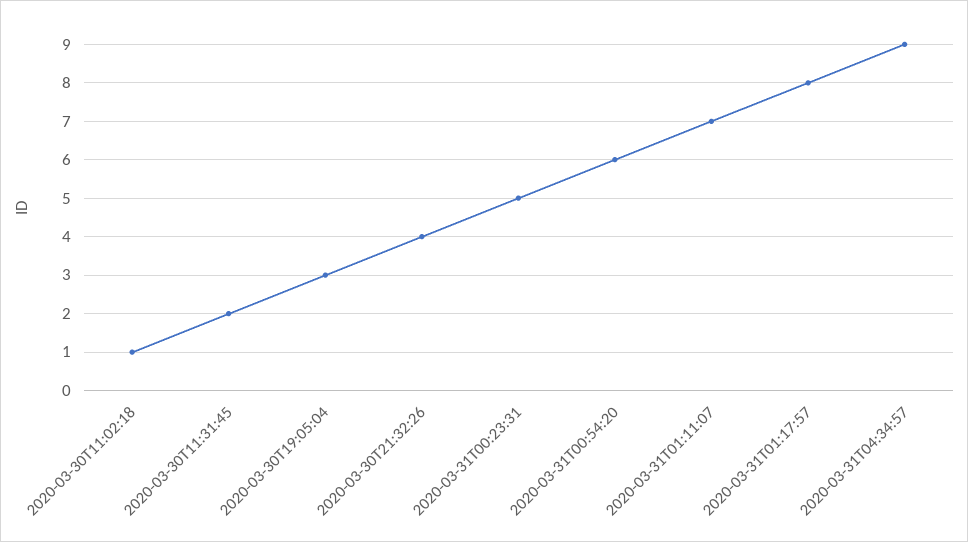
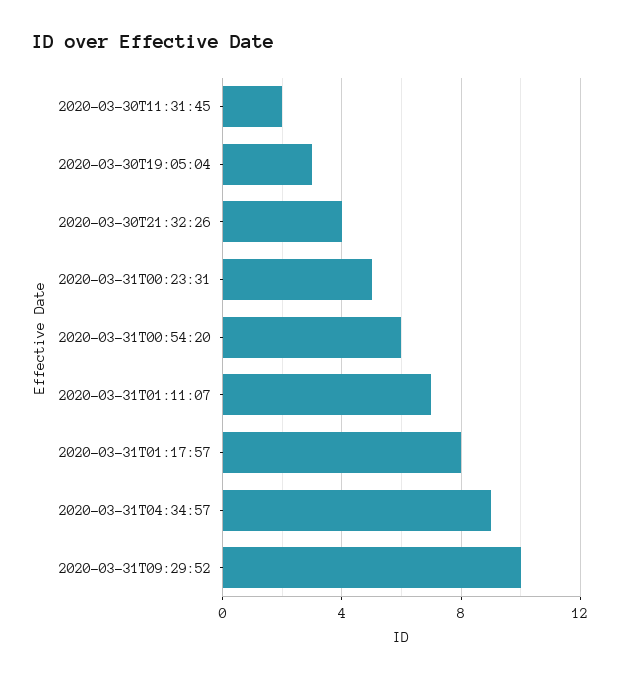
2020-03-30T11:02:18: 1 -> none
2020-03-31T09:29:52: none -> 10

